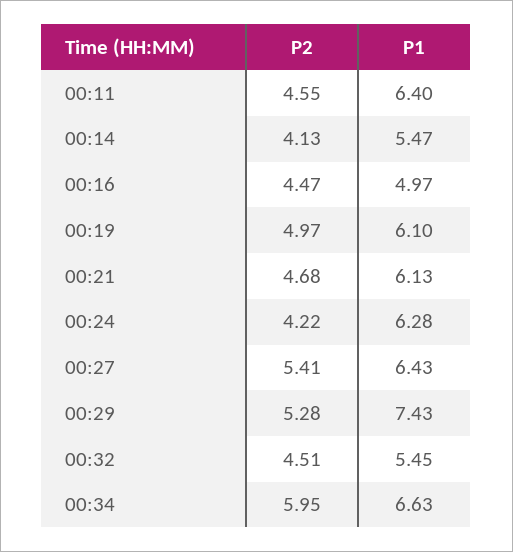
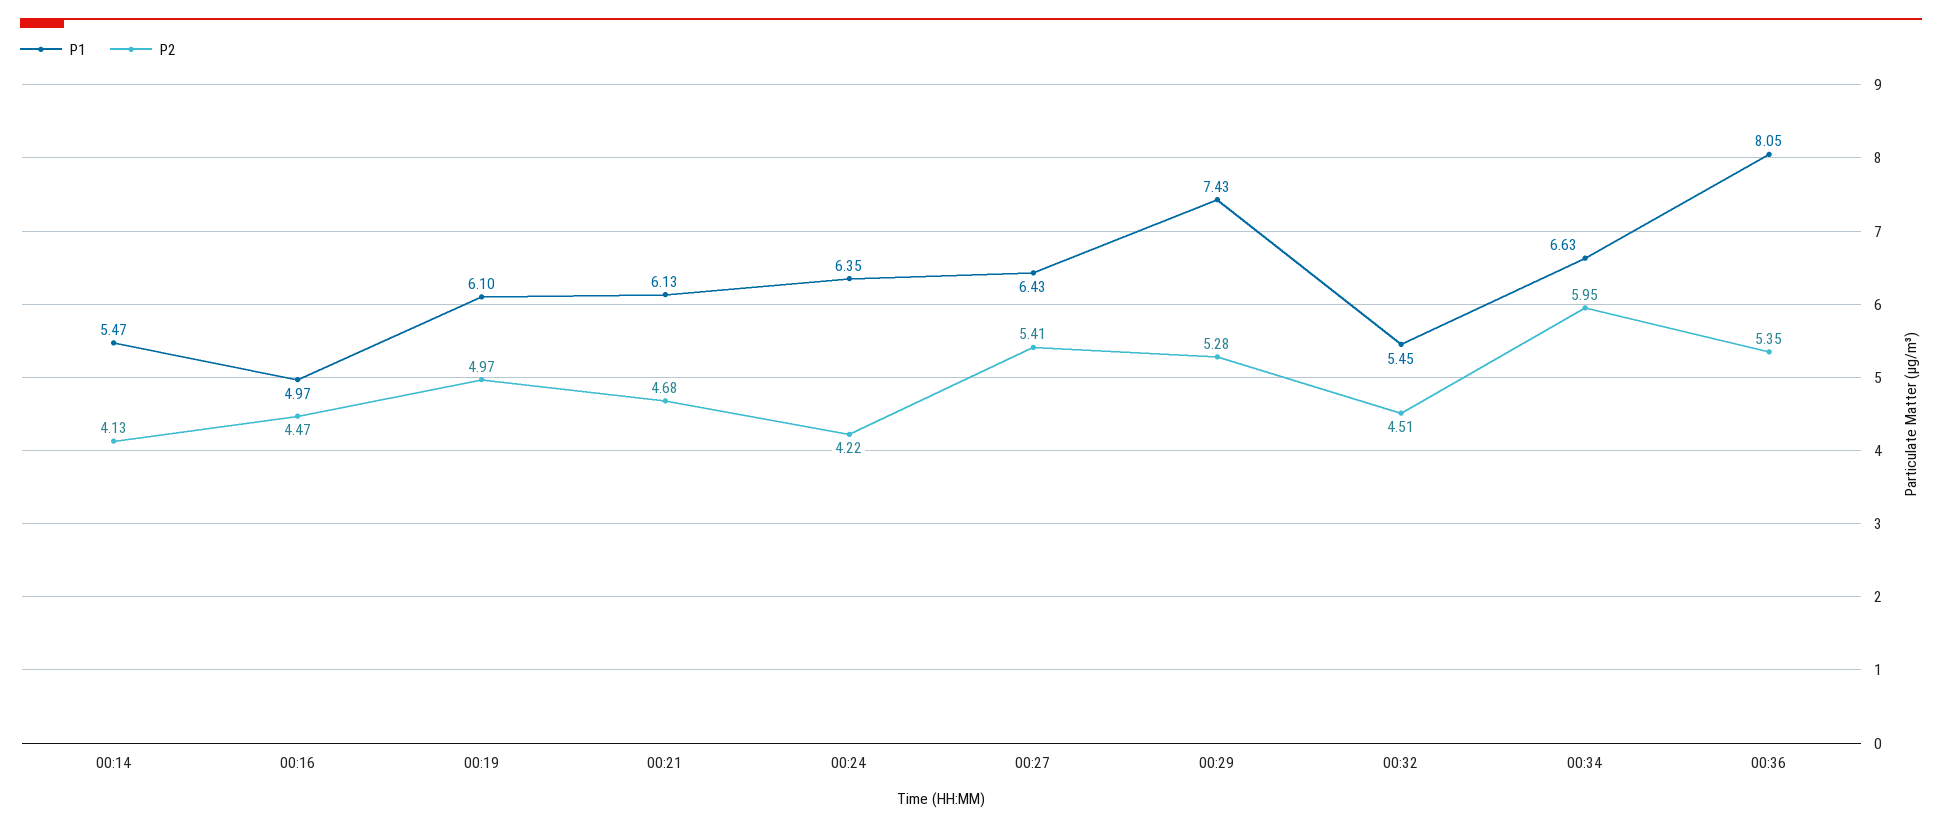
P2, 00:11: 4.55 -> none
P1, 00:11: 6.4 -> none
P1, 00:24: 6.28 -> 6.35
P1, 00:36: none -> 8.05
P2, 00:36: none -> 5.35

